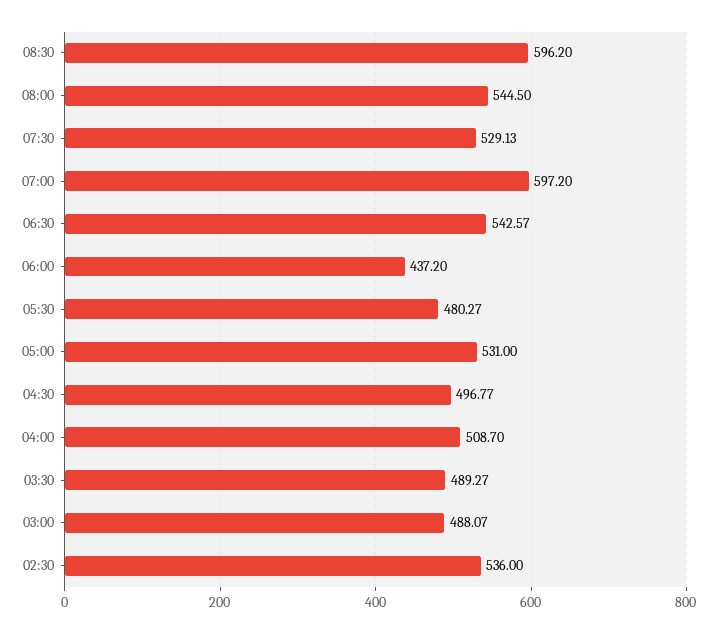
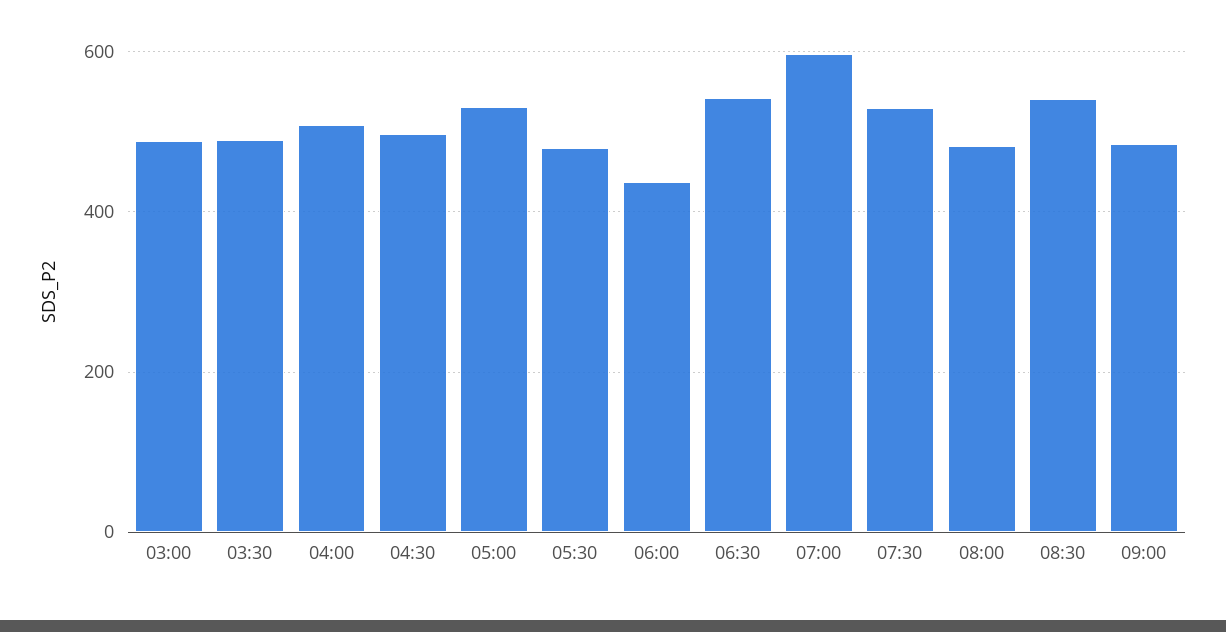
08:30: 596.2 -> 540
08:00: 544.5 -> 480
02:30: 536 -> none
09:00: none -> 480

